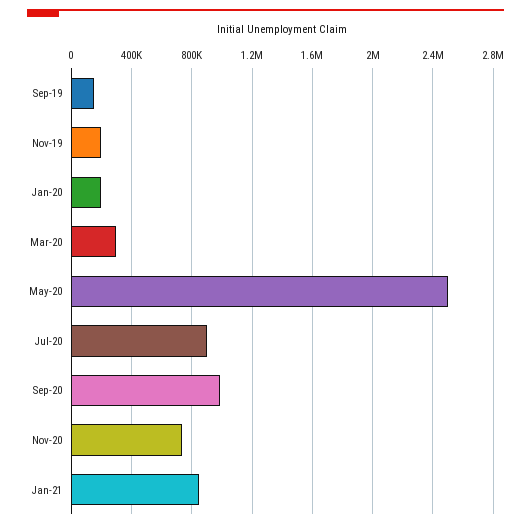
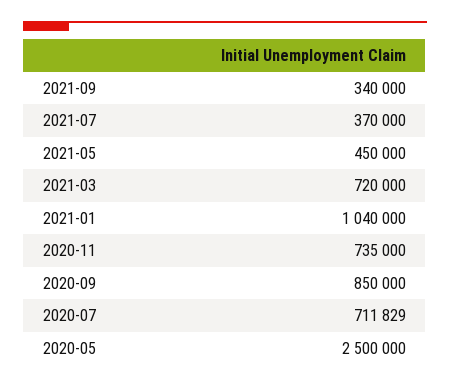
Sep-19: 150000 -> none
Nov-19: 200000 -> none
Jan-20: 200000 -> none
Mar-20: 300000 -> none
Jul-20: 900000 -> 711829
Sep-20: 1000000 -> 850000
Jan-21: 850000 -> 1040000
2021-09: none -> 340000
2021-07: none -> 370000
2021-05: none -> 450000
2021-03: none -> 720000

